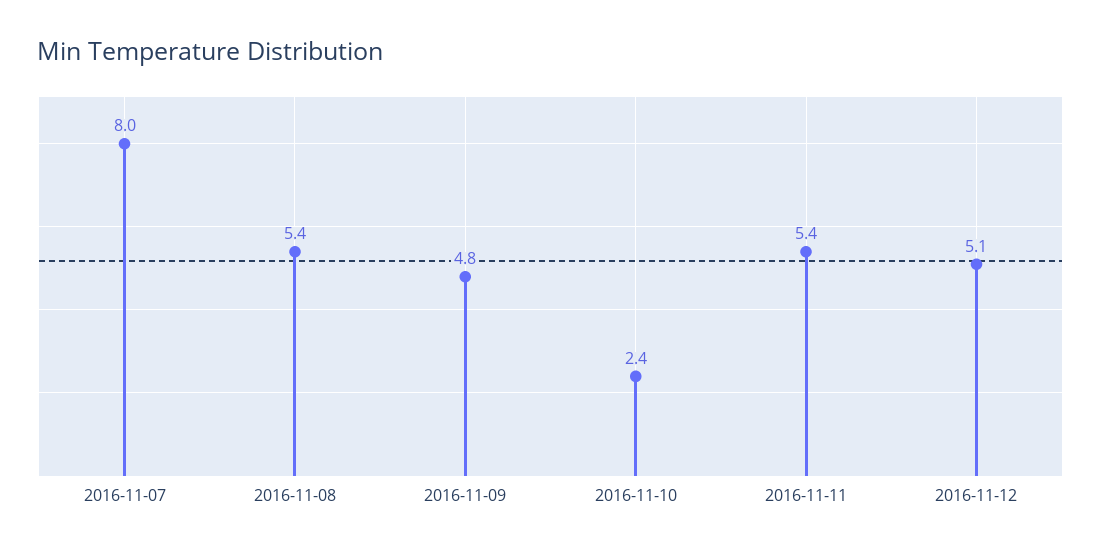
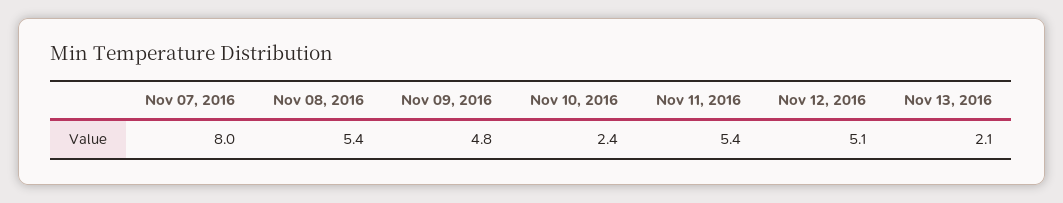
Nov 13, 2016: none -> 2.1

